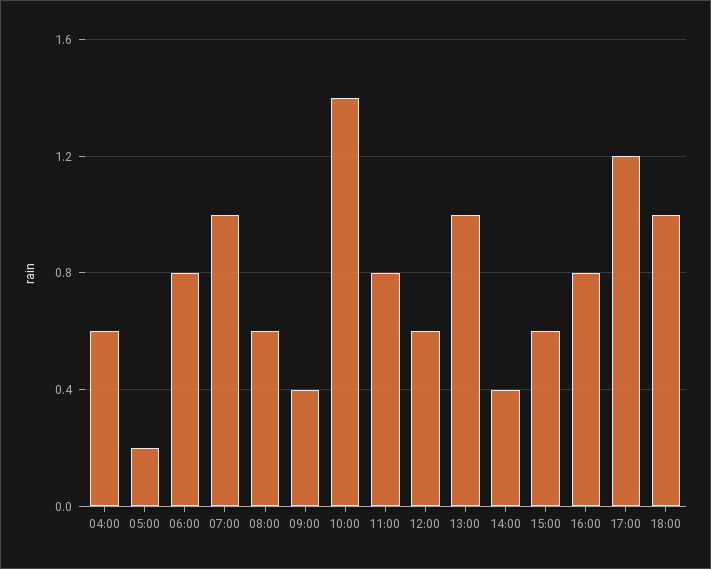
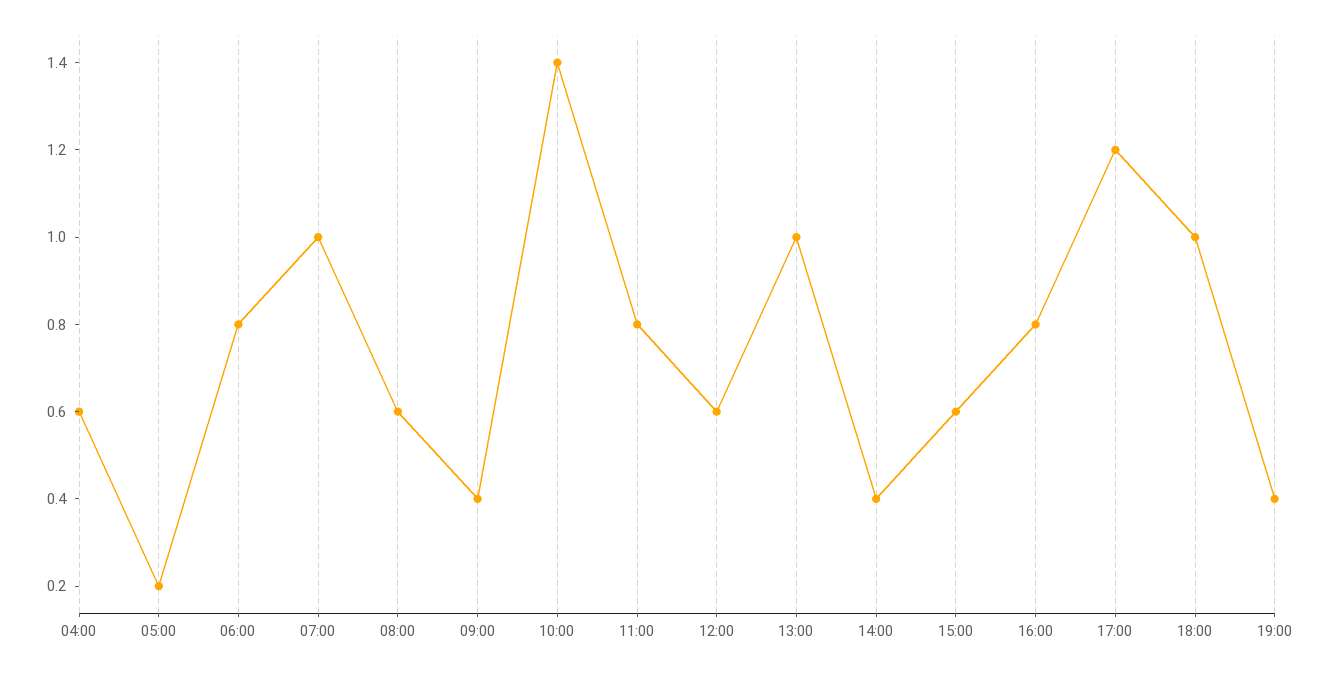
19:00: none -> 0.4

